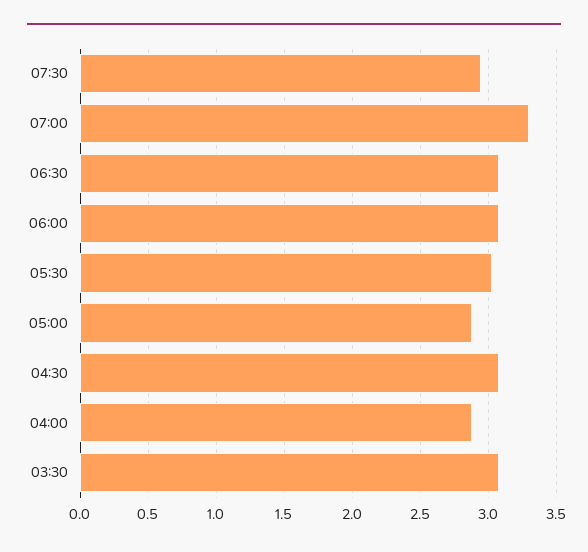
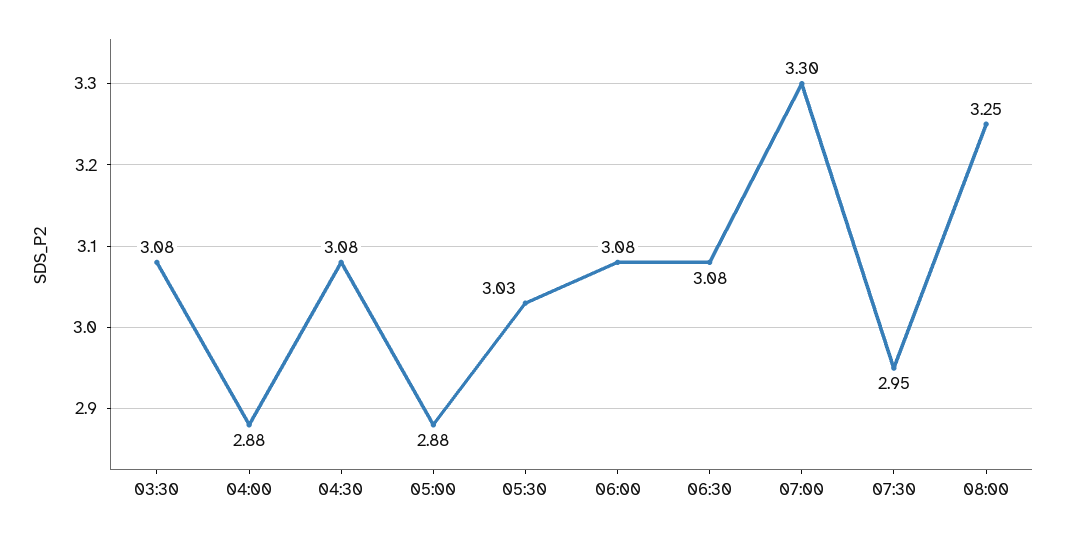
08:00: none -> 3.25

